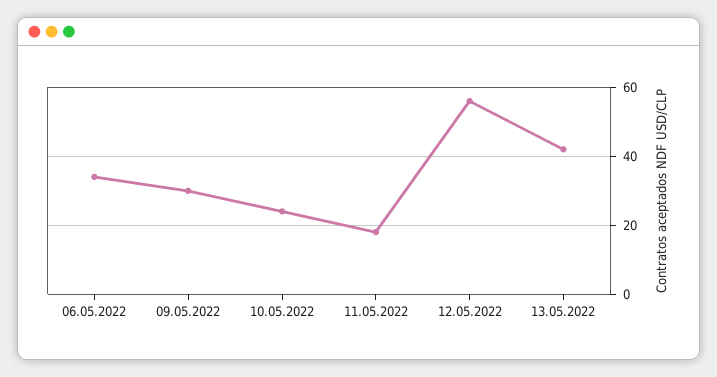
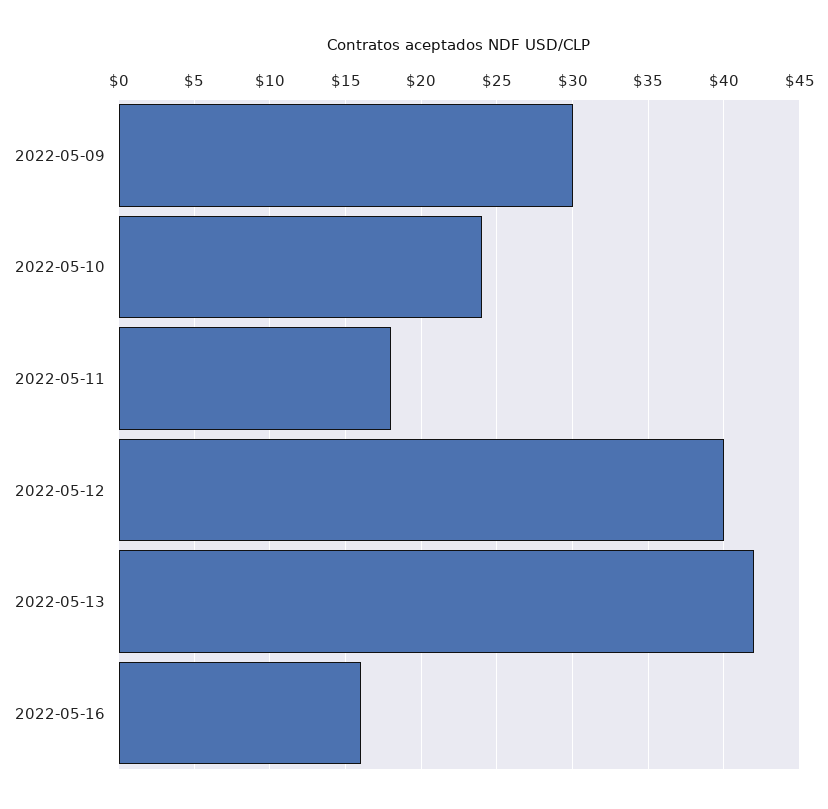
06.05.2022: 35 -> none
12.05.2022: 55 -> 40
2022-05-16: none -> 16

